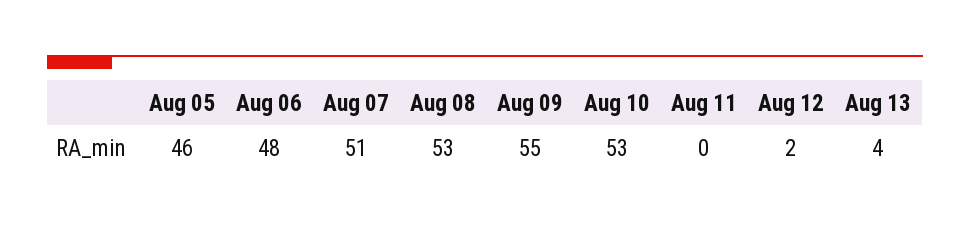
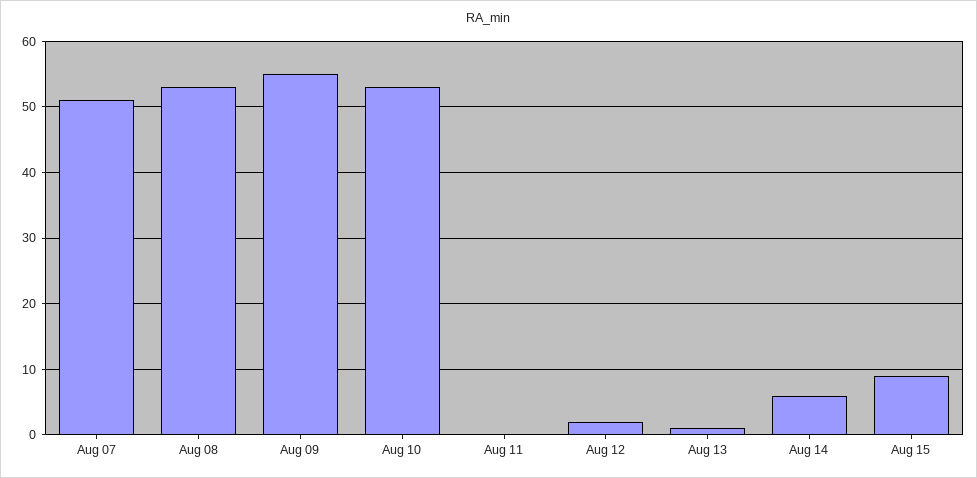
Aug 05: 46 -> none
Aug 06: 48 -> none
Aug 13: 4 -> 1
Aug 14: none -> 6
Aug 15: none -> 9

